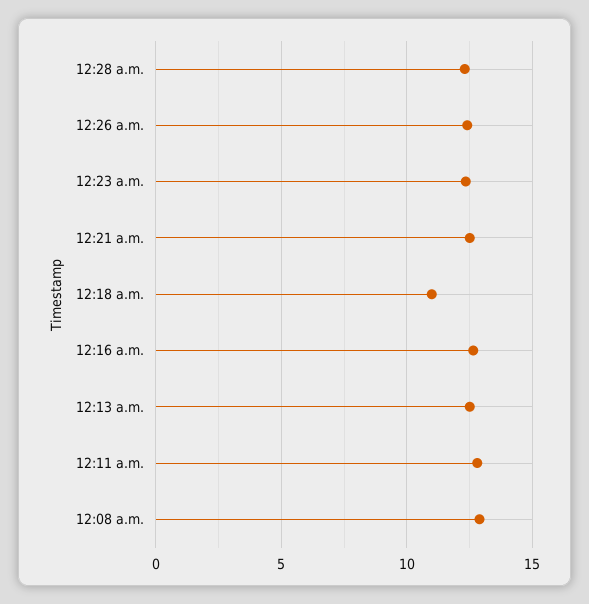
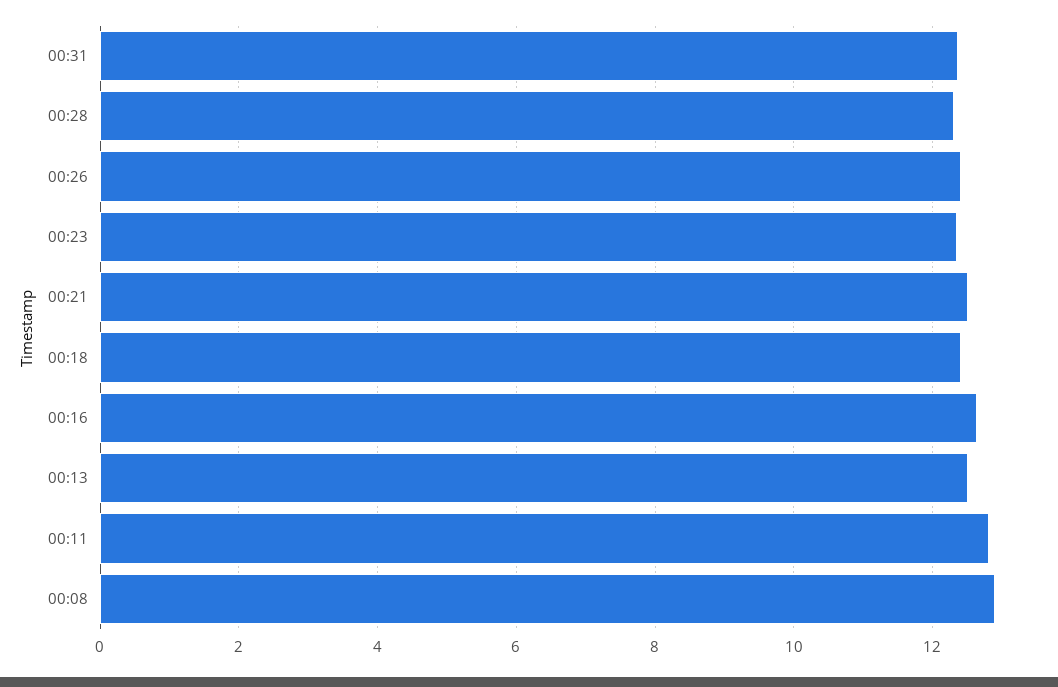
12:18 a.m.: 11 -> 12.4
00:31: none -> 12.4

